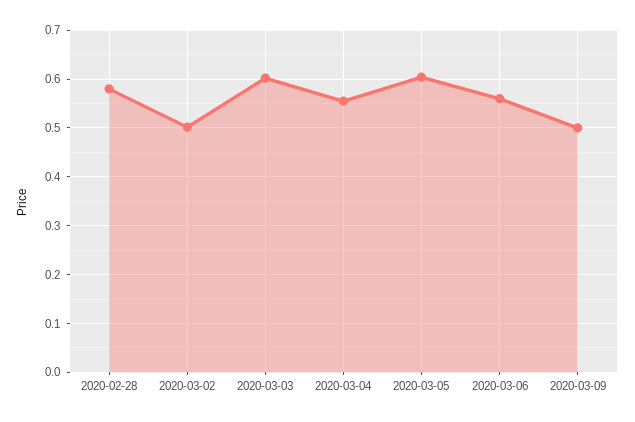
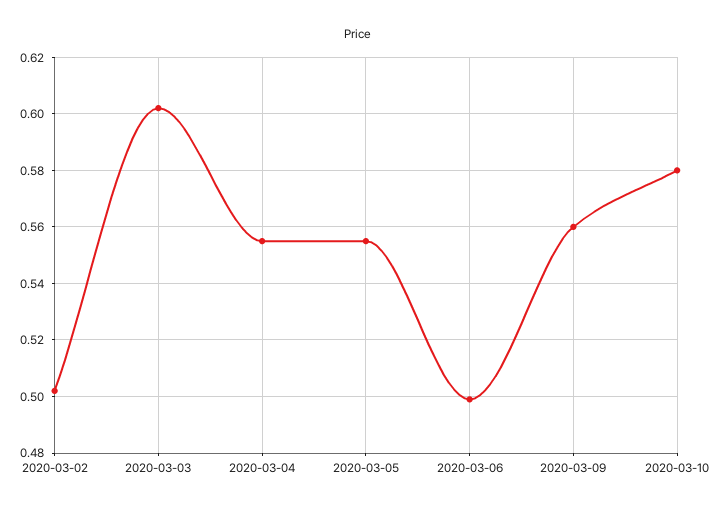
2020-02-28: 0.58 -> none
2020-03-05: 0.6 -> 0.555
2020-03-06: 0.56 -> 0.5
2020-03-09: 0.5 -> 0.56
2020-03-10: none -> 0.58

